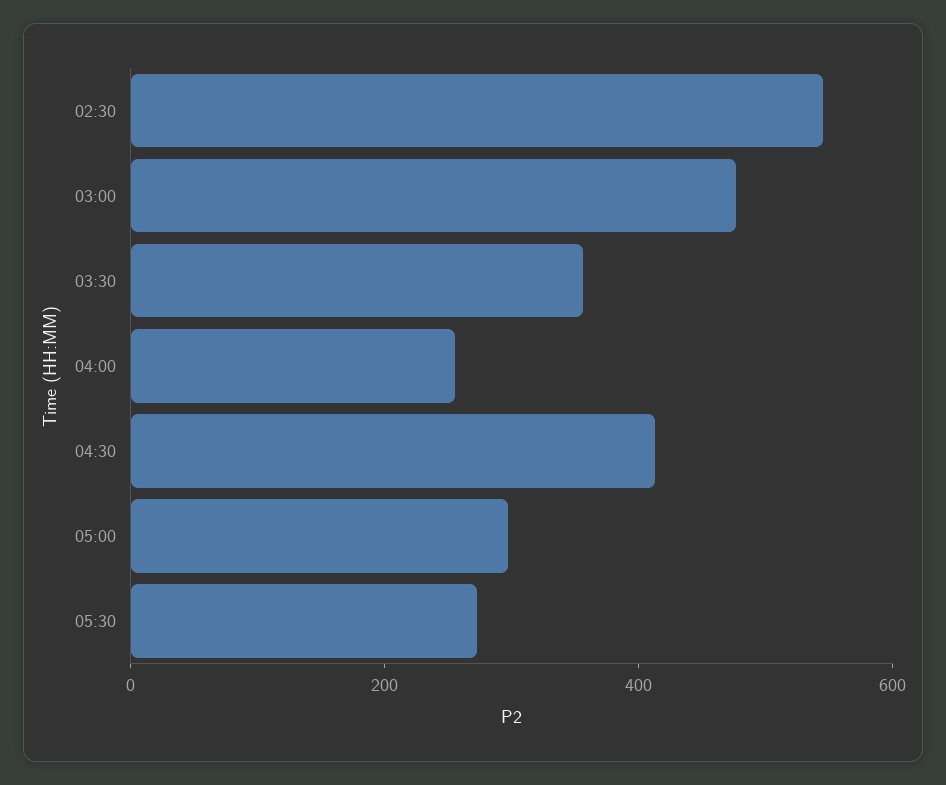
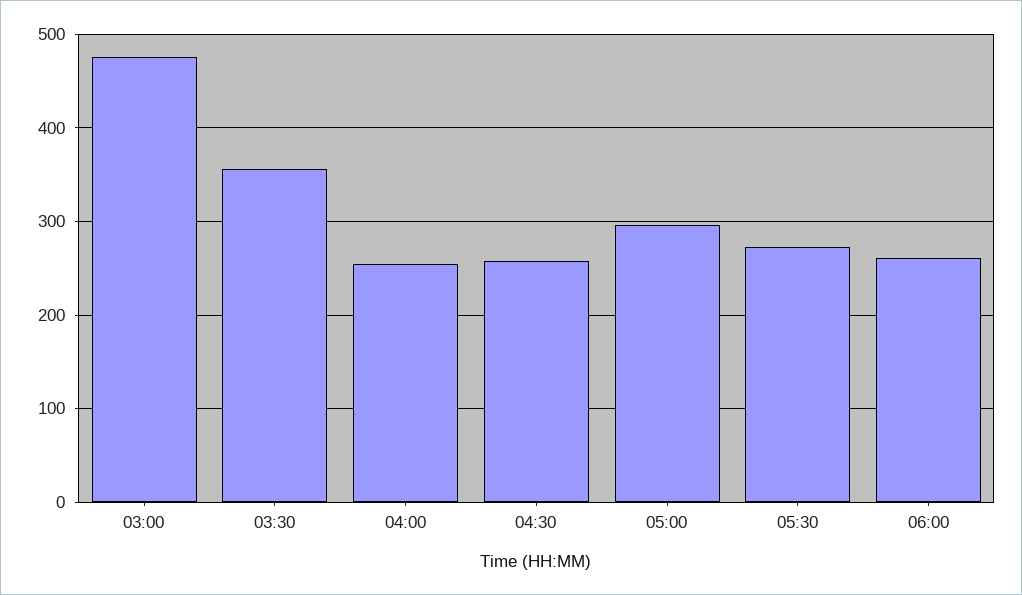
02:30: 550 -> none
04:30: 400 -> 260
06:00: none -> 260

